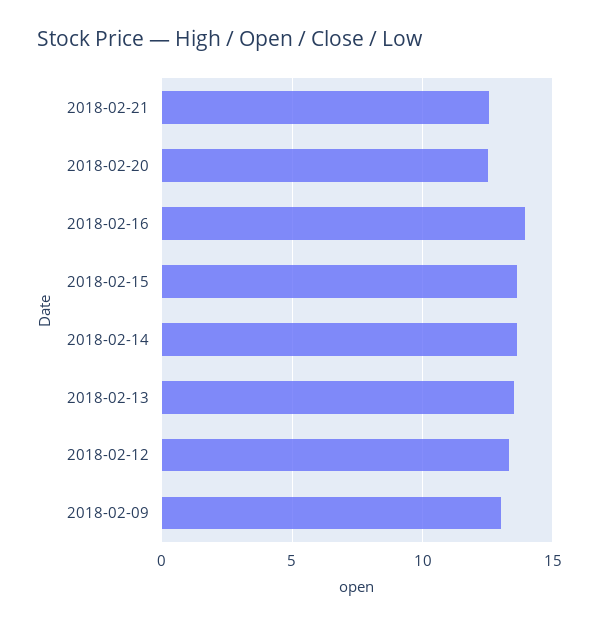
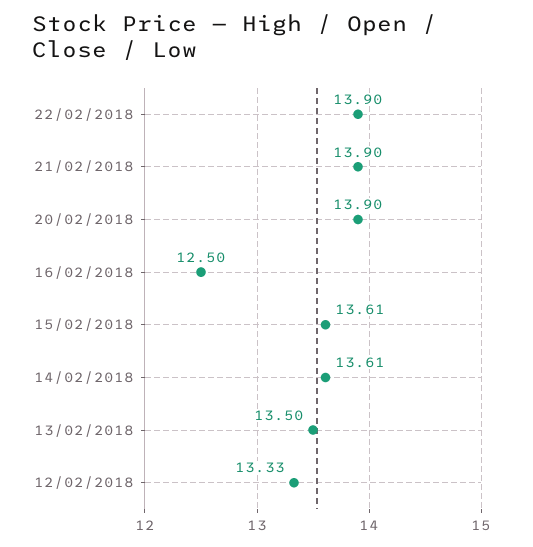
2018-02-21: 12.5 -> 13.9
2018-02-20: 12.5 -> 13.9
2018-02-16: 14 -> 12.5
2018-02-09: 13 -> none
22/02/2018: none -> 13.9

